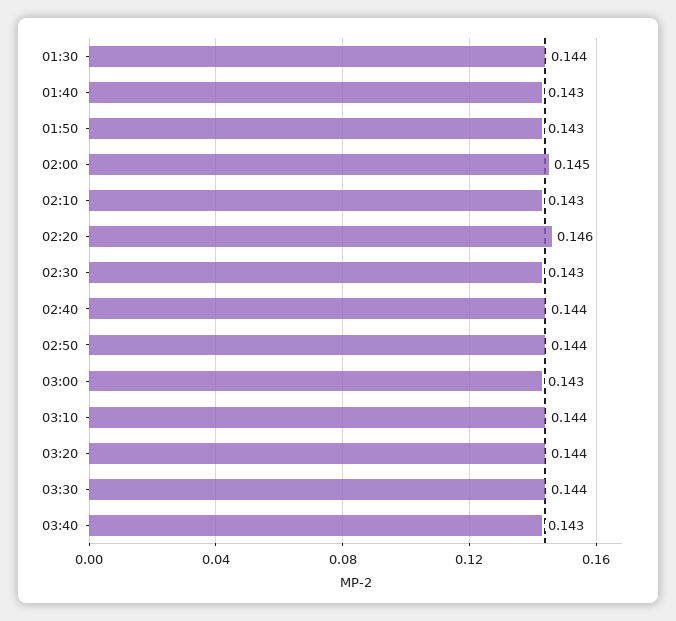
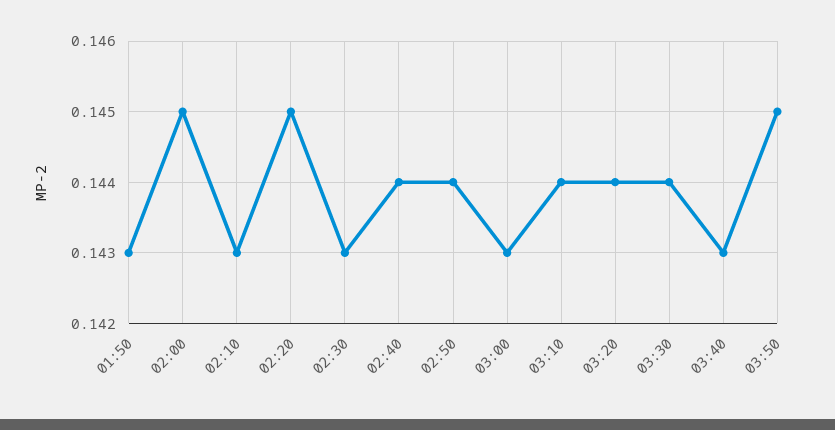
01:30: 0.144 -> none
01:40: 0.143 -> none
02:20: 0.146 -> 0.145
03:50: none -> 0.145

